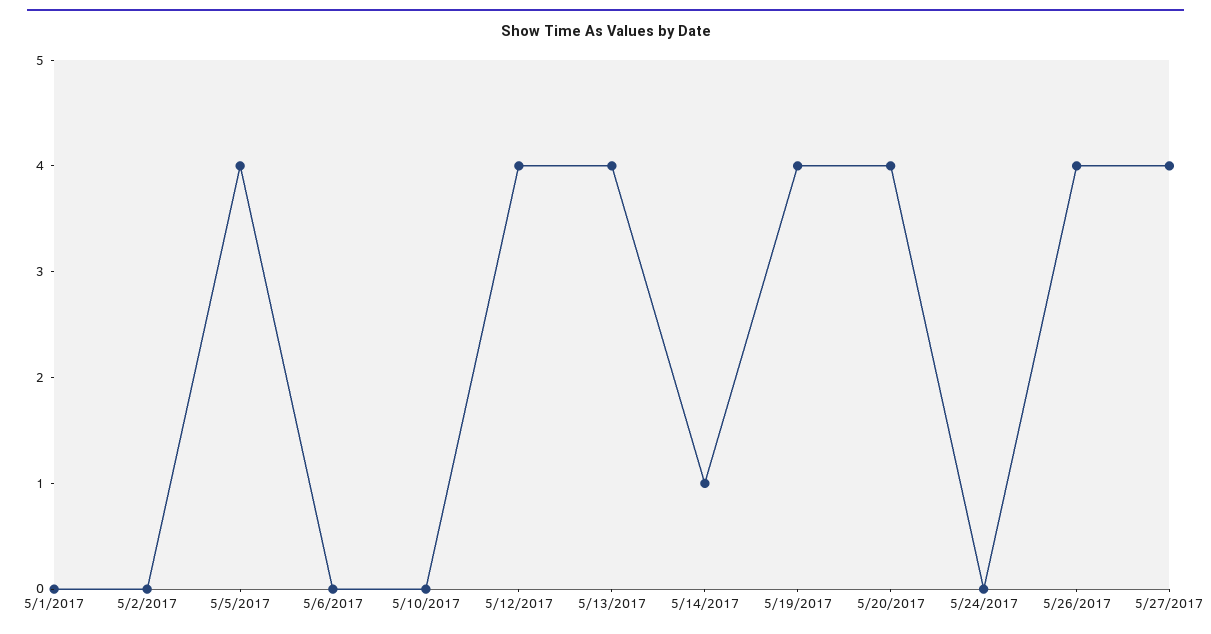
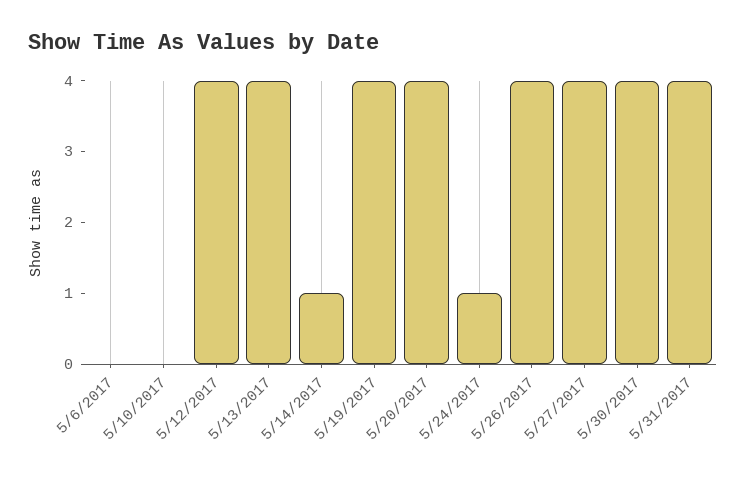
5/1/2017: 0 -> none
5/2/2017: 0 -> none
5/5/2017: 4 -> none
5/24/2017: 0 -> 1
5/30/2017: none -> 4
5/31/2017: none -> 4

